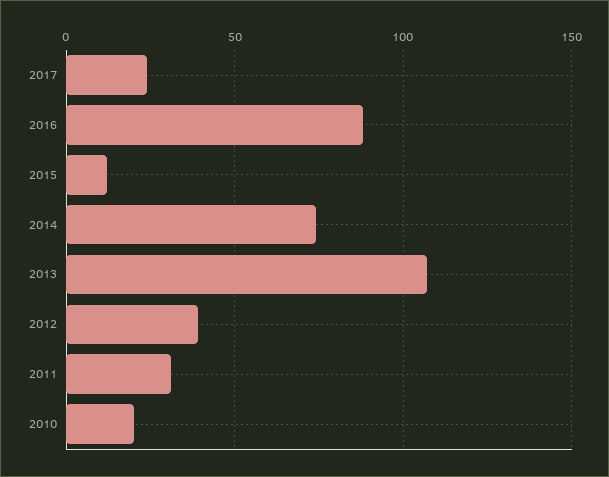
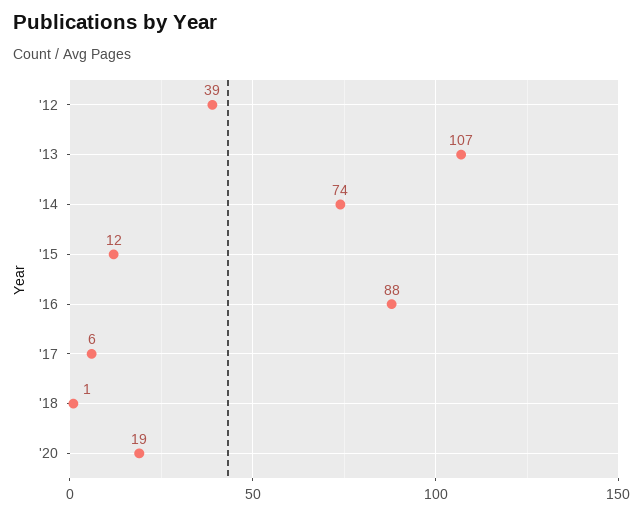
2017: 25 -> 6
2011: 30 -> none
2010: 20 -> none
'18: none -> 1
'20: none -> 19

